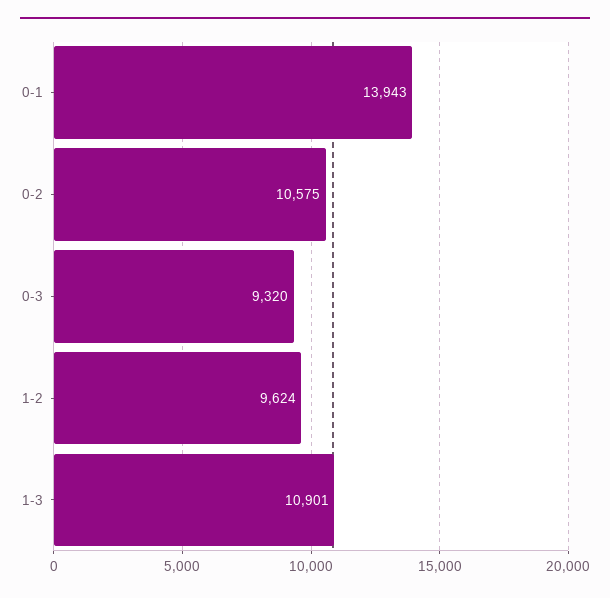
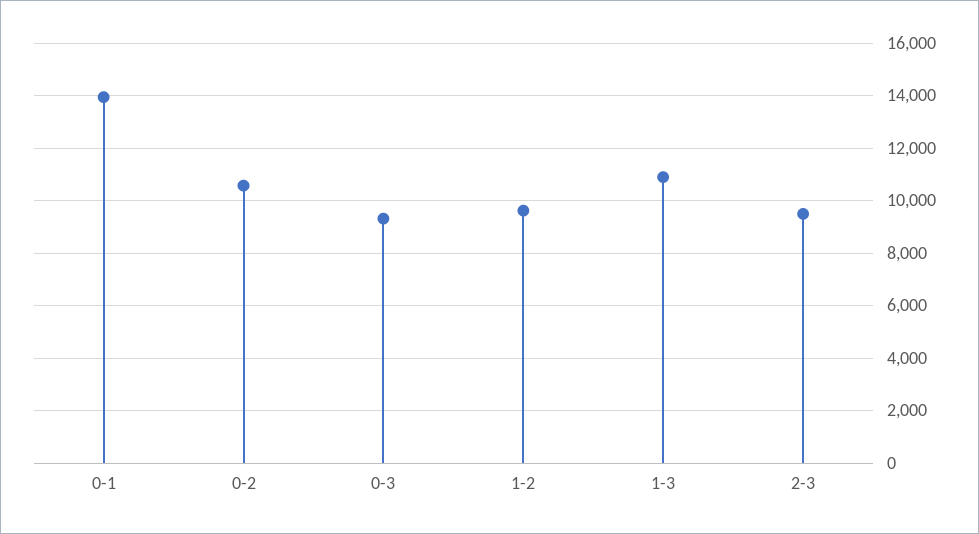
2-3: none -> 9500

